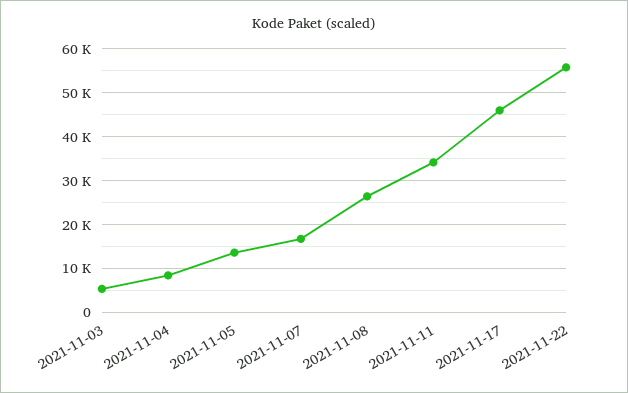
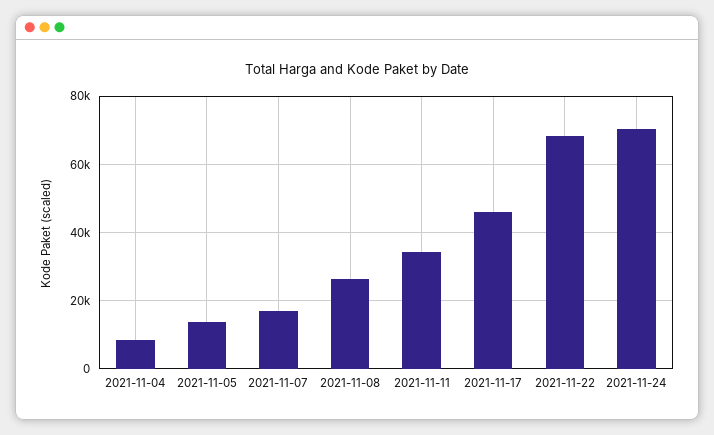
2021-11-03: 6000 -> none
2021-11-22: 56000 -> 68000
2021-11-24: none -> 70000

